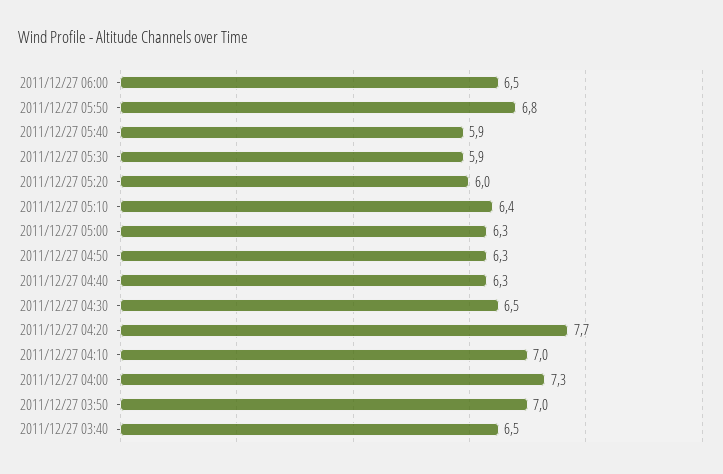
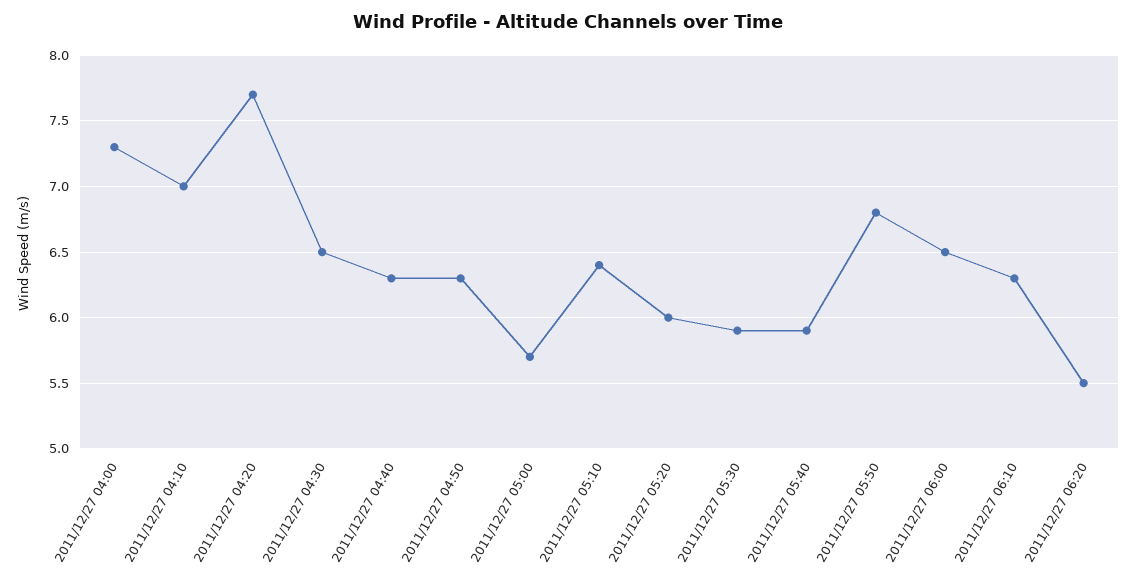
2011/12/27 05:00: 6.3 -> 5.7
2011/12/27 03:50: 7 -> none
2011/12/27 03:40: 6.5 -> none
2011/12/27 06:10: none -> 6.3
2011/12/27 06:20: none -> 5.5

